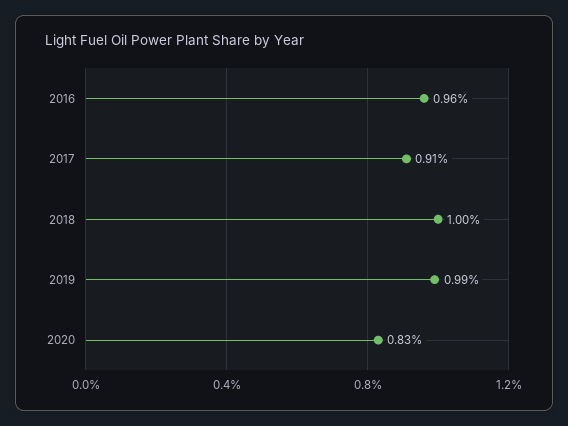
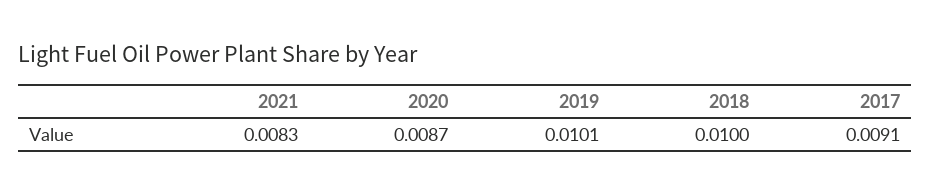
2016: 0.0096 -> none
2019: 0.0099 -> 0.0101
2020: 0.0083 -> 0.0087
2021: none -> 0.0083

